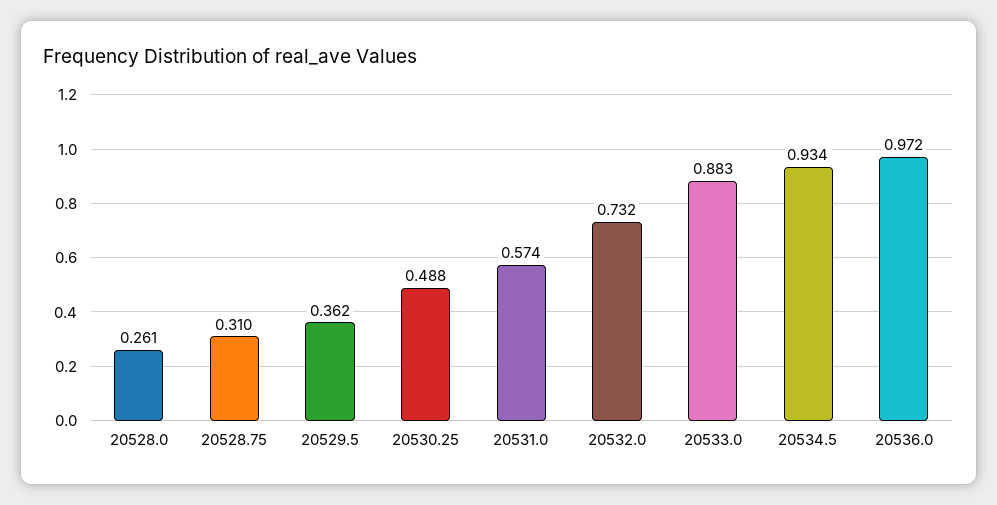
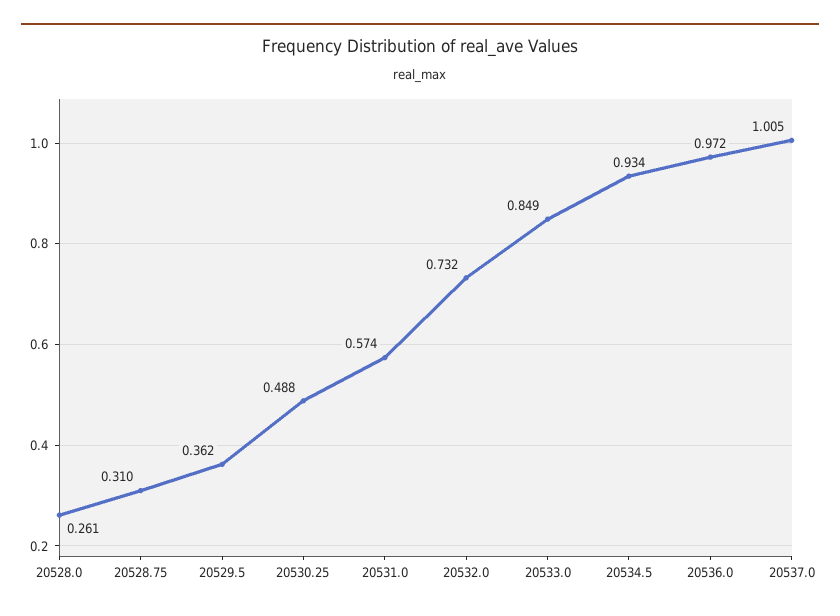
20533.0: 0.883 -> 0.849
20537.0: none -> 1.005

